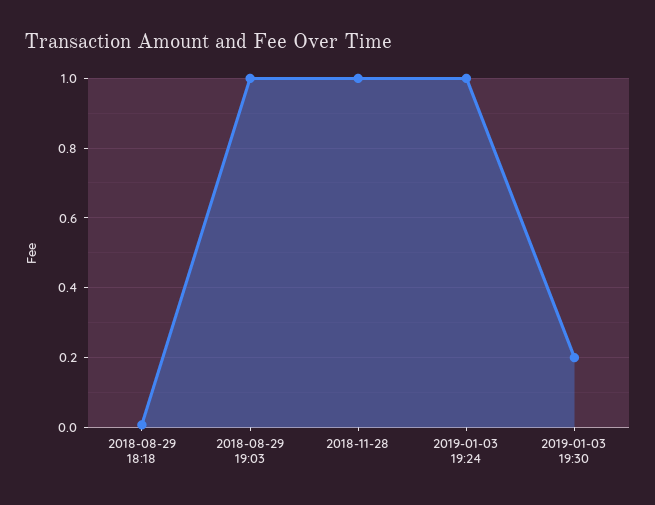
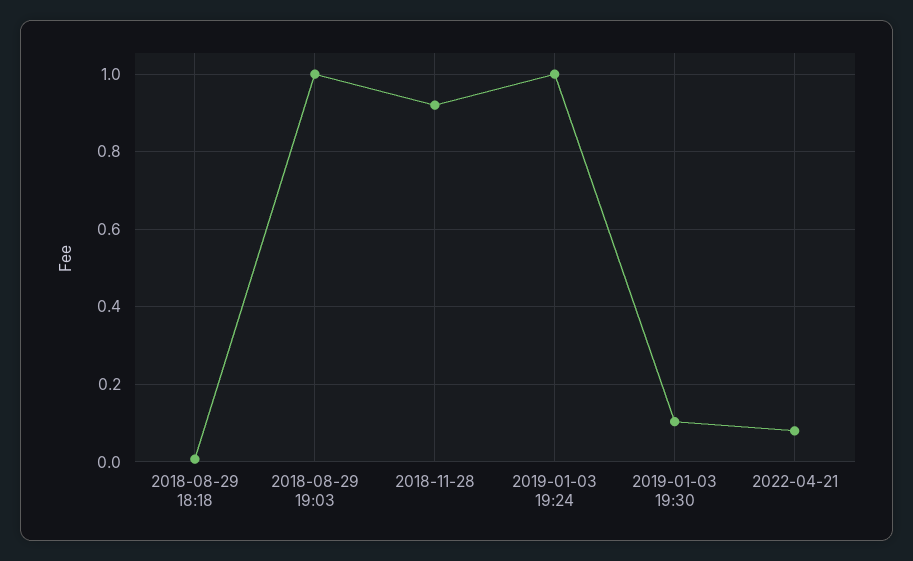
2018-11-28: 1 -> 0.92
2019-01-03 19:30: 0.2 -> 0.1
2022-04-21: none -> 0.08

